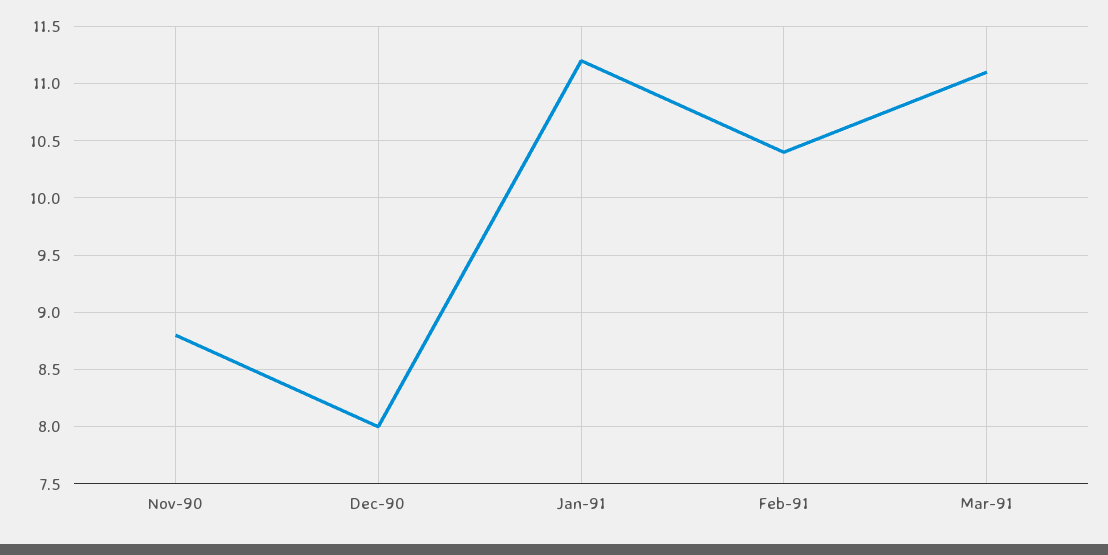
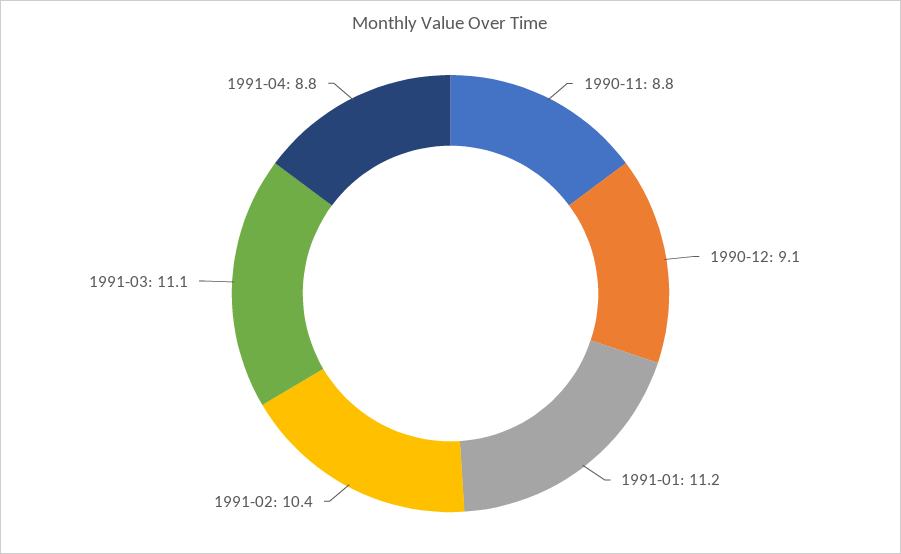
Dec-90: 8 -> 9.1
1991-04: none -> 8.8

